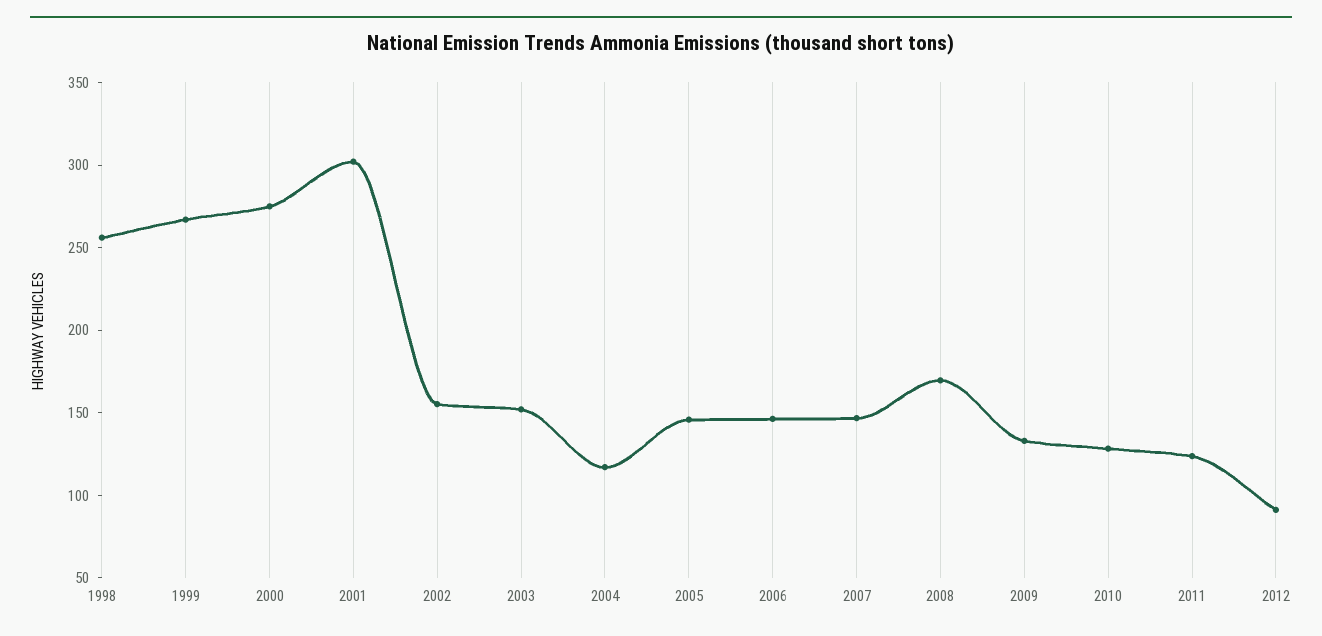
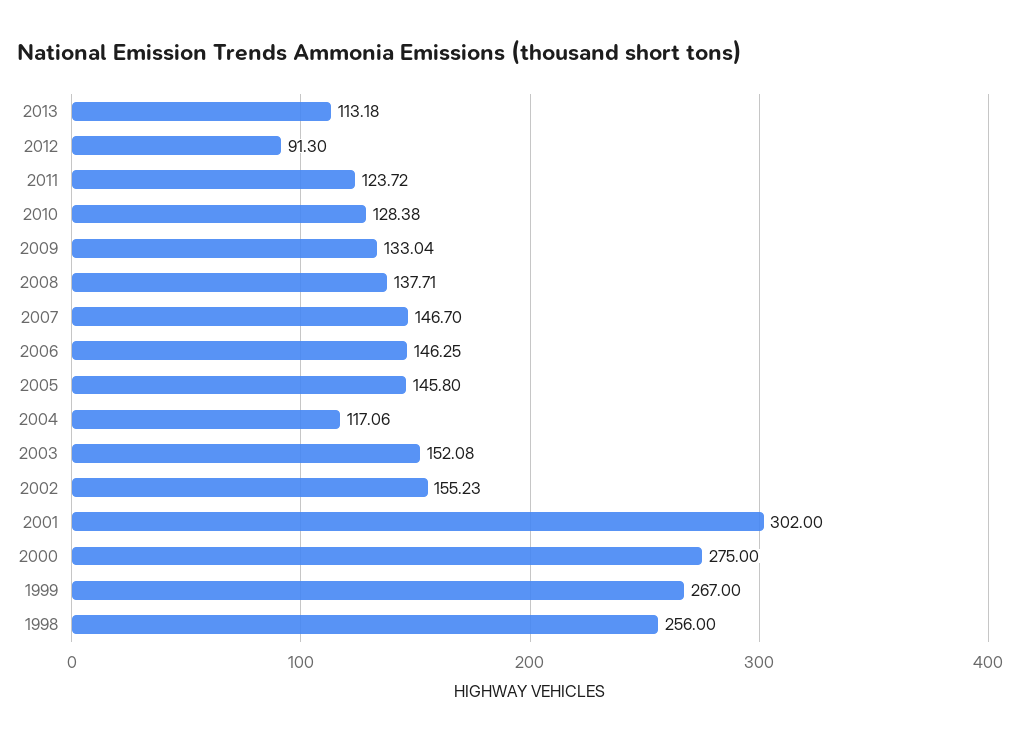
2008: 170 -> 137.71
2013: none -> 113.18

